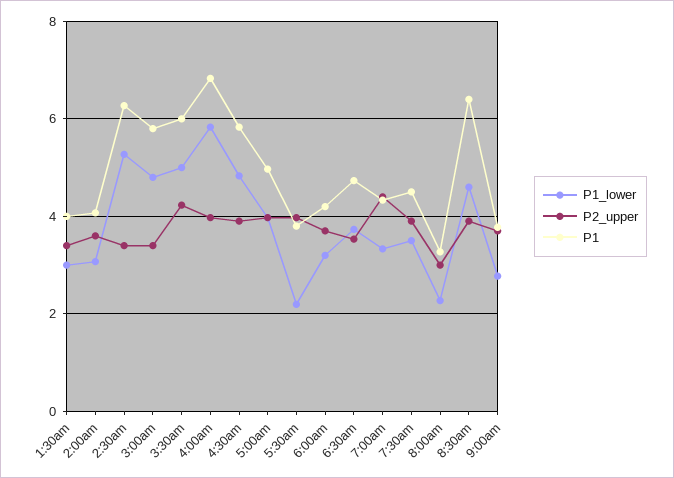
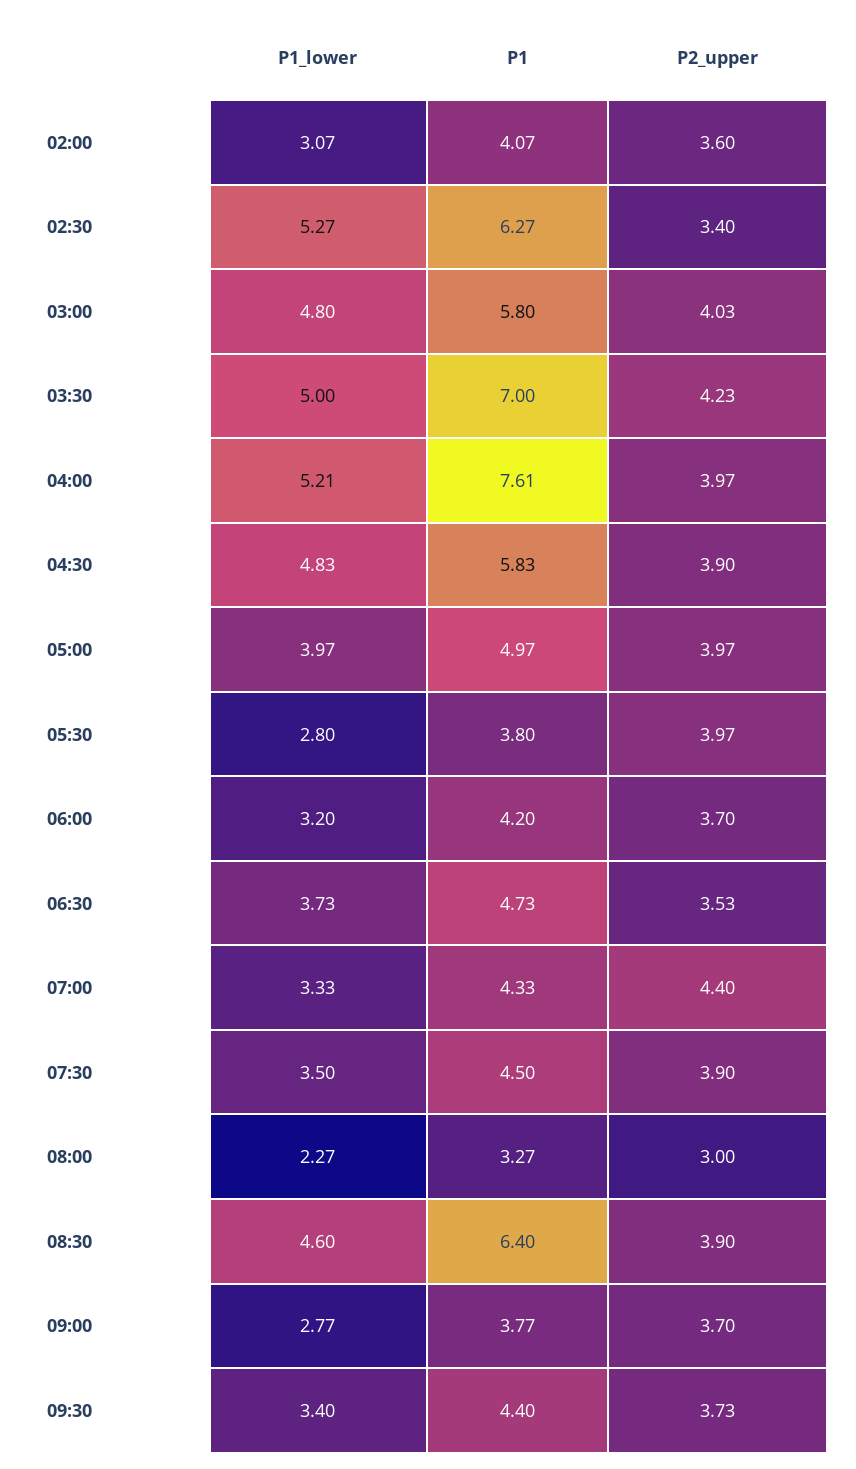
P1_lower, 1:30am: 3 -> none
P2_upper, 1:30am: 3.4 -> none
P1, 1:30am: 4 -> none
P2_upper, 3:00am: 3.4 -> 4.03
P1, 3:30am: 6 -> 7
P1_lower, 4:00am: 5.8 -> 5.21
P1, 4:00am: 6.8 -> 7.61
P1_lower, 5:30am: 2.2 -> 2.8
P1_lower, 09:30: none -> 3.4
P1, 09:30: none -> 4.4
P2_upper, 09:30: none -> 3.73

